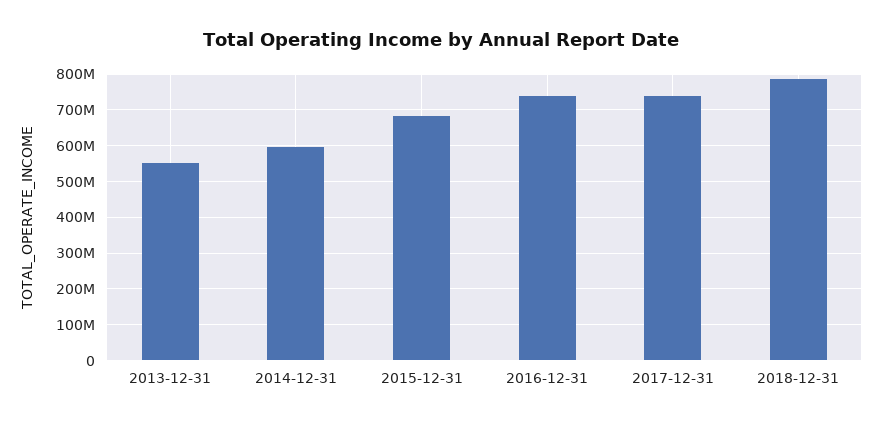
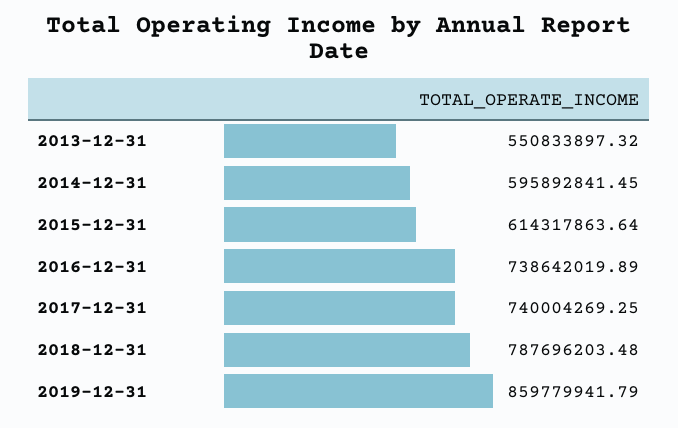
2015-12-31: 680000000 -> 614317863.64
2019-12-31: none -> 859779941.79

